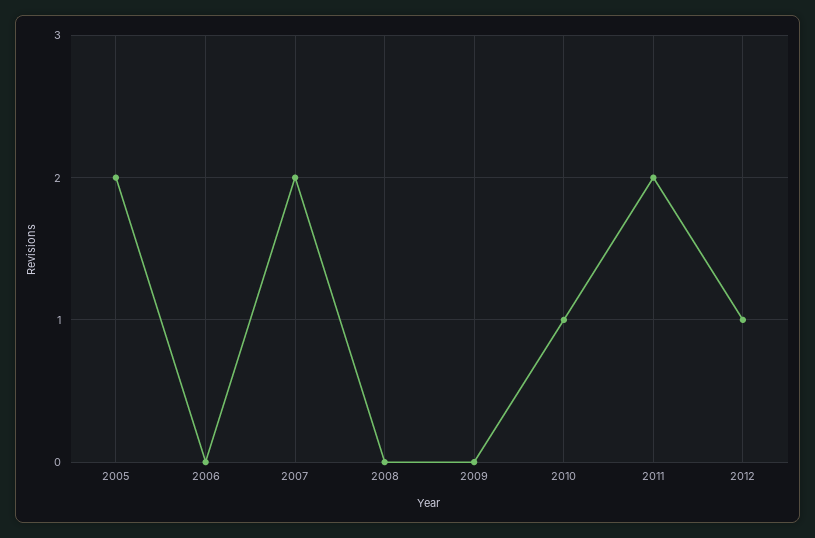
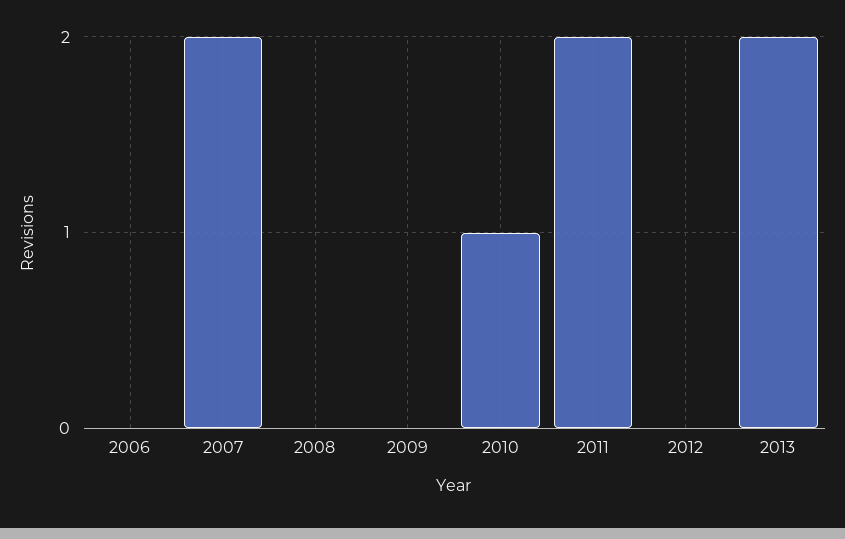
2005: 2 -> none
2012: 1 -> 0
2013: none -> 2

